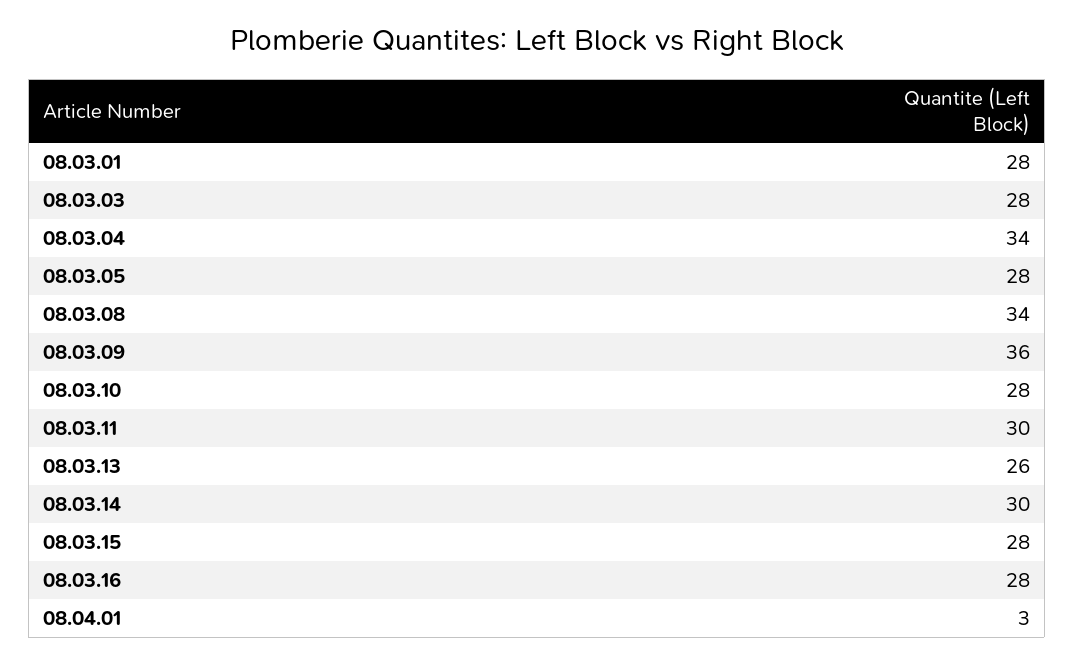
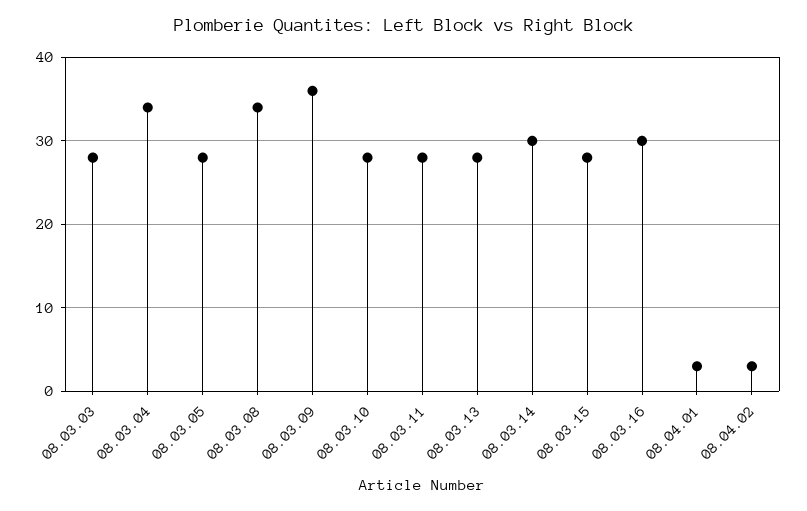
08.03.01: 28 -> none
08.03.11: 30 -> 28
08.03.13: 26 -> 28
08.03.16: 28 -> 30
08.04.02: none -> 3

